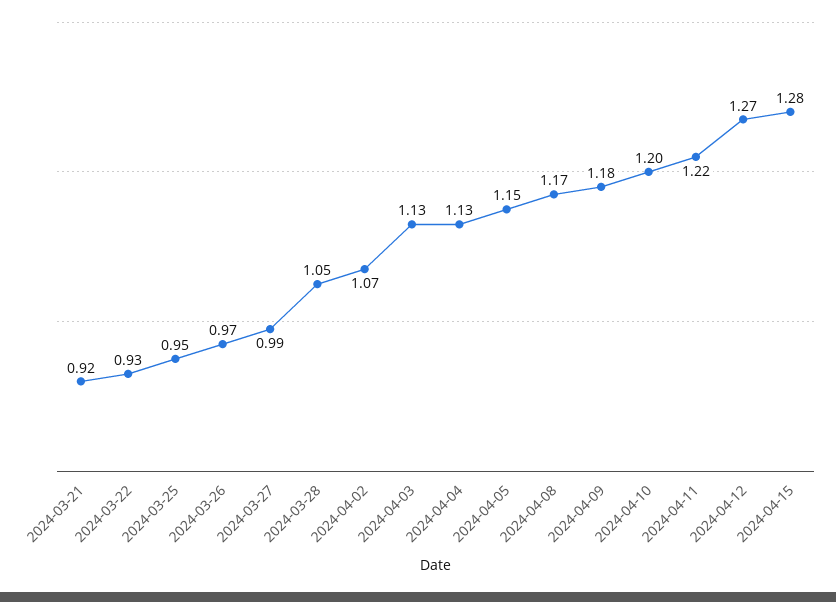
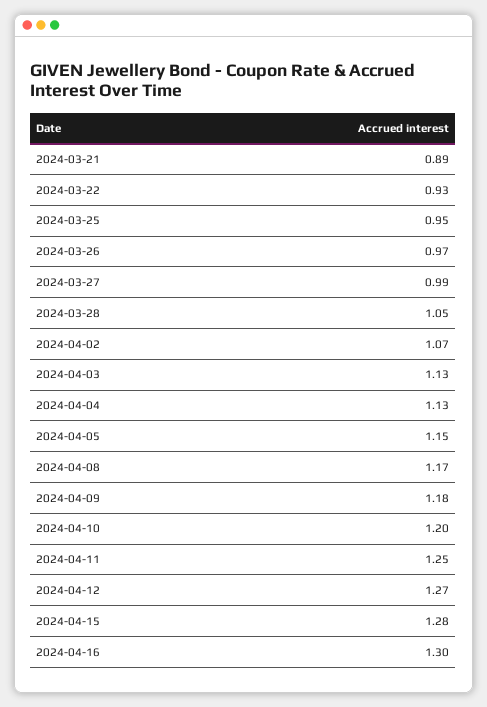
2024-03-21: 0.92 -> 0.89
2024-04-11: 1.22 -> 1.25
2024-04-16: none -> 1.3

